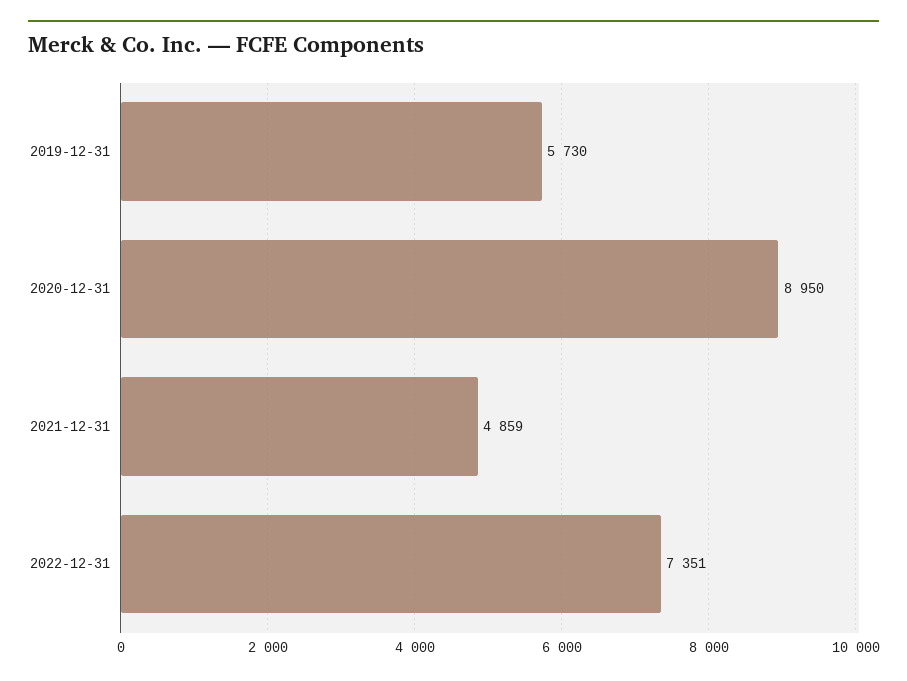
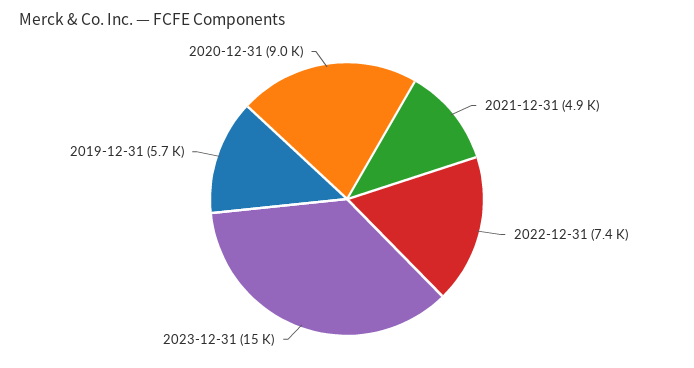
2023-12-31: none -> 15000

